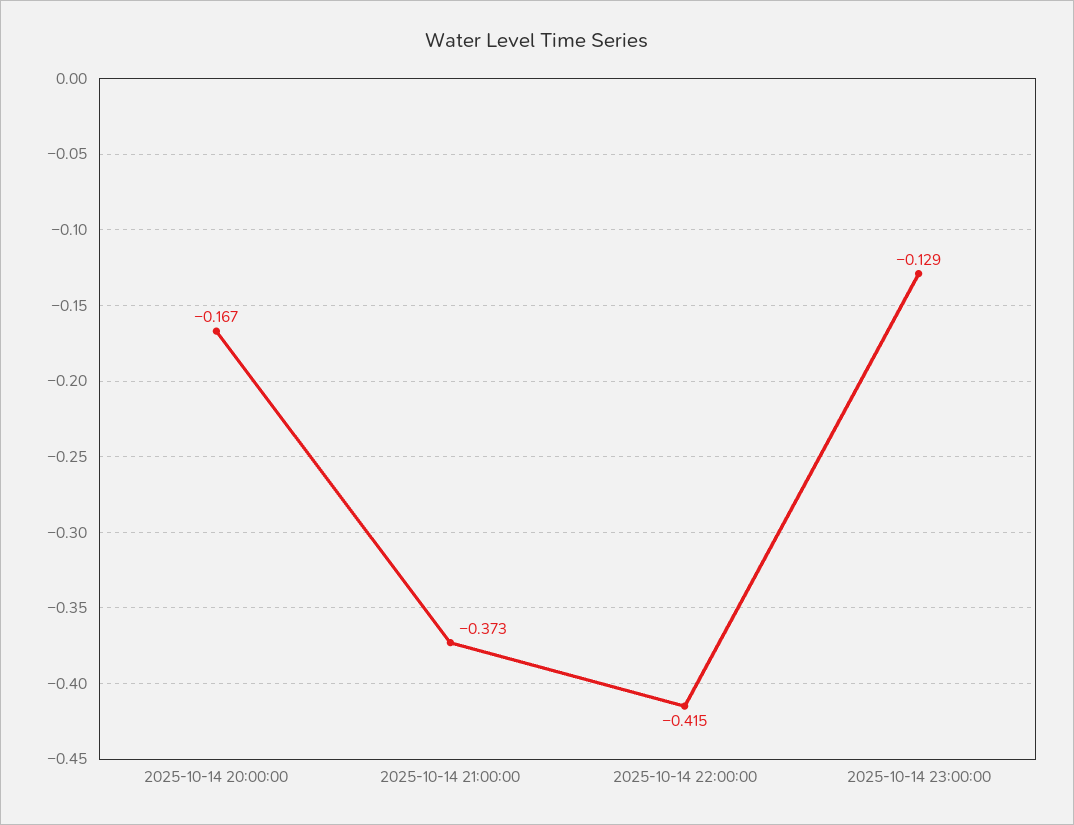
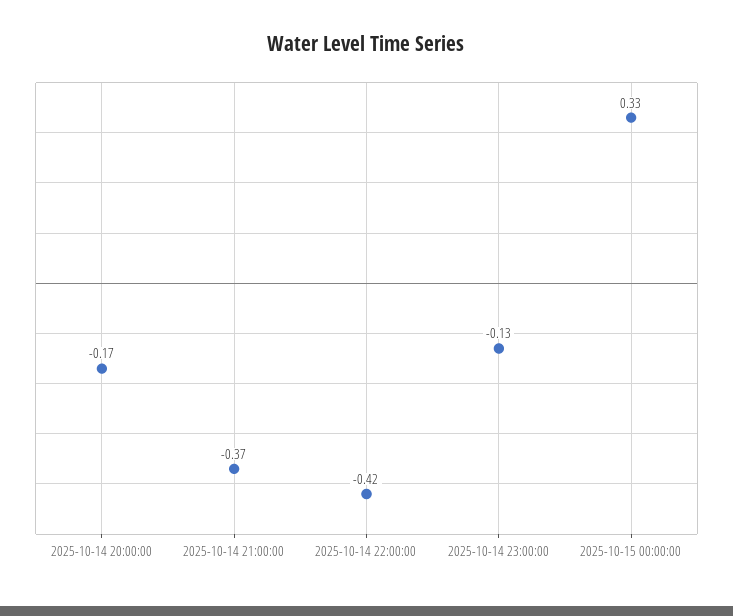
2025-10-15 00:00:00: none -> 0.33

